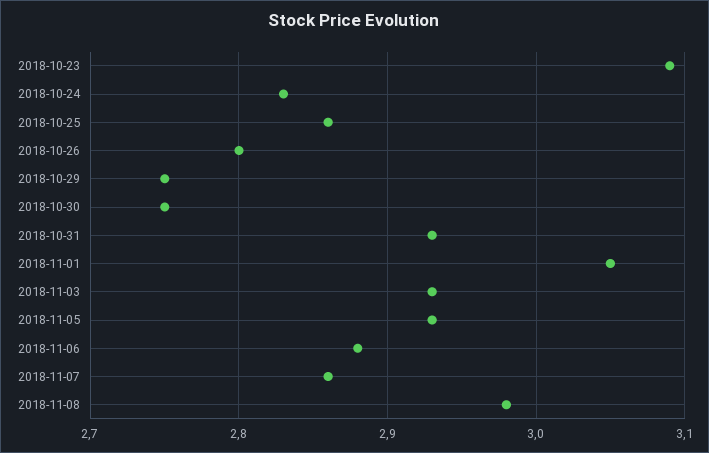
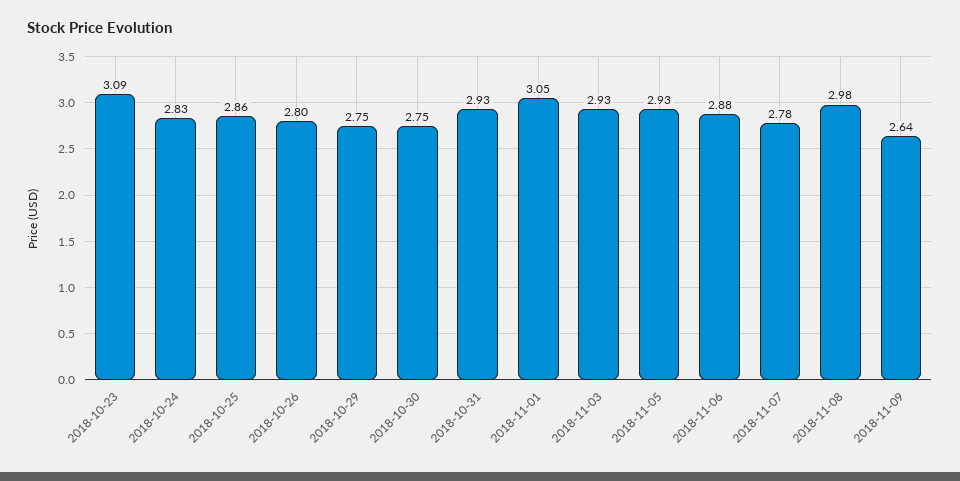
2018-11-07: 2.86 -> 2.78
2018-11-09: none -> 2.64

